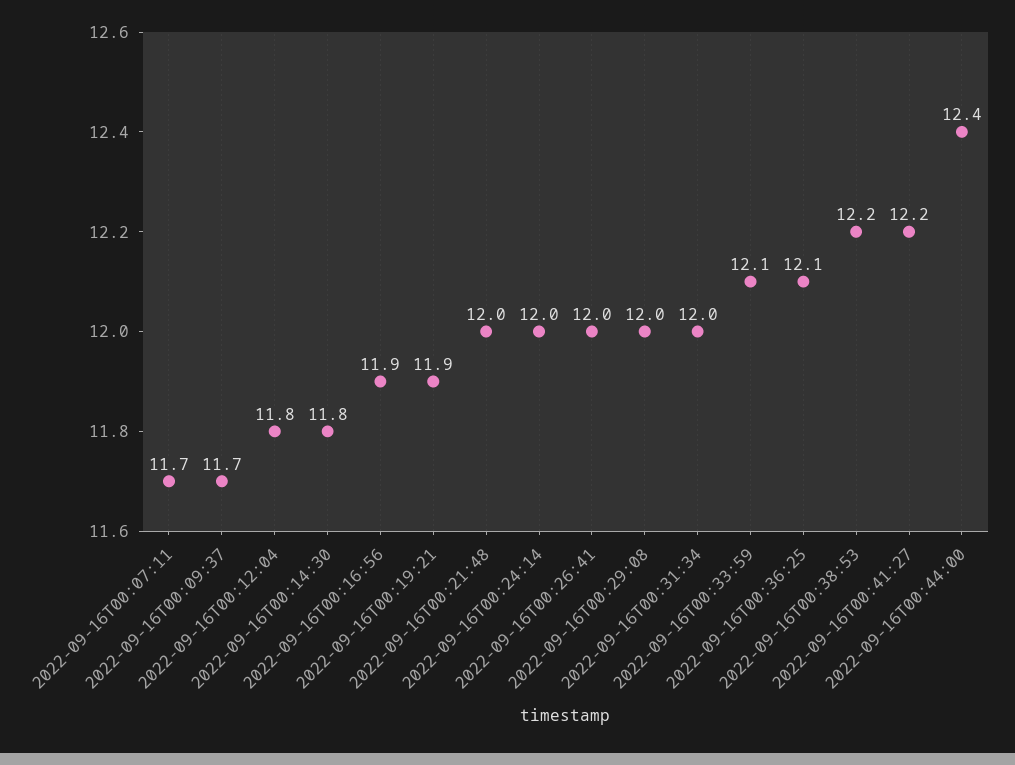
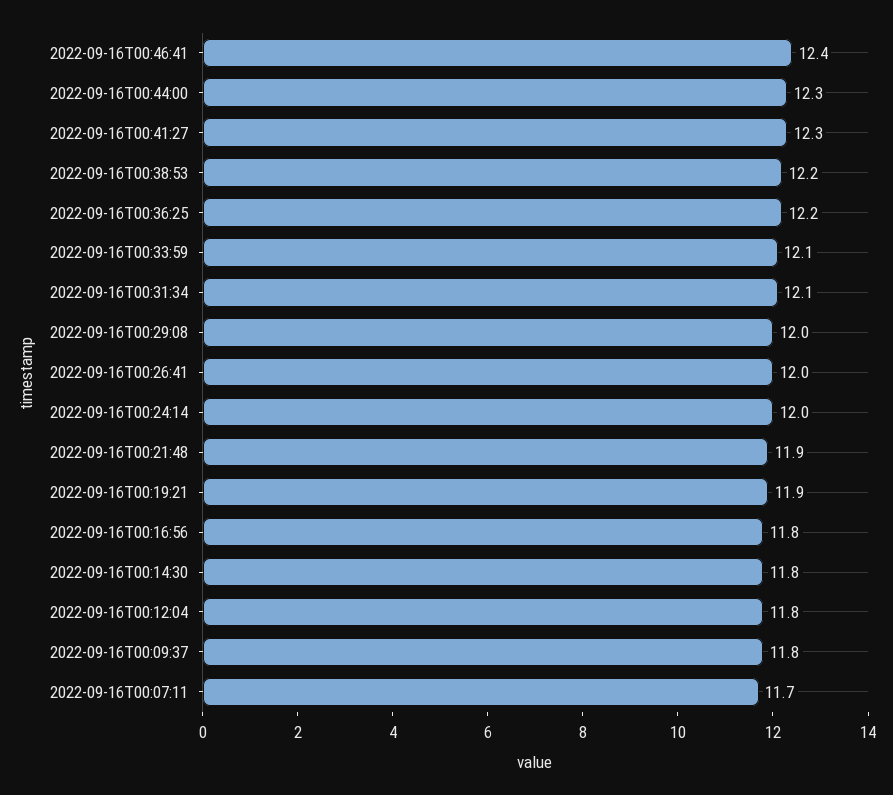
2022-09-16T00:09:37: 11.7 -> 11.8
2022-09-16T00:16:56: 11.9 -> 11.8
2022-09-16T00:21:48: 12 -> 11.9
2022-09-16T00:31:34: 12 -> 12.1
2022-09-16T00:36:25: 12.1 -> 12.2
2022-09-16T00:41:27: 12.2 -> 12.3
2022-09-16T00:44:00: 12.4 -> 12.3
2022-09-16T00:46:41: none -> 12.4

